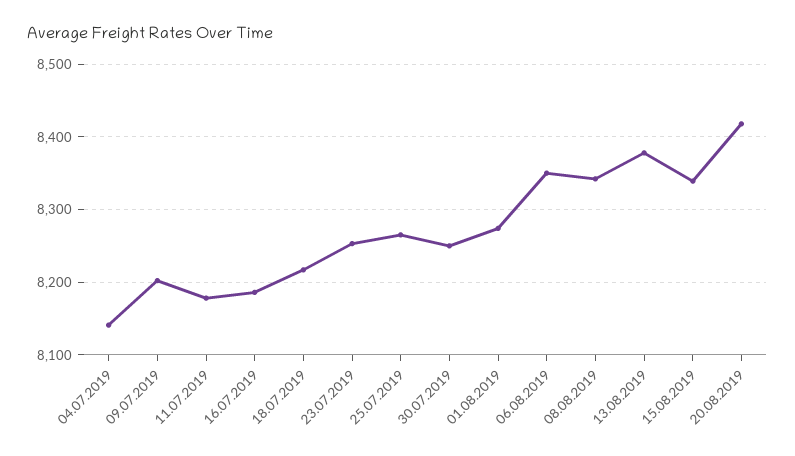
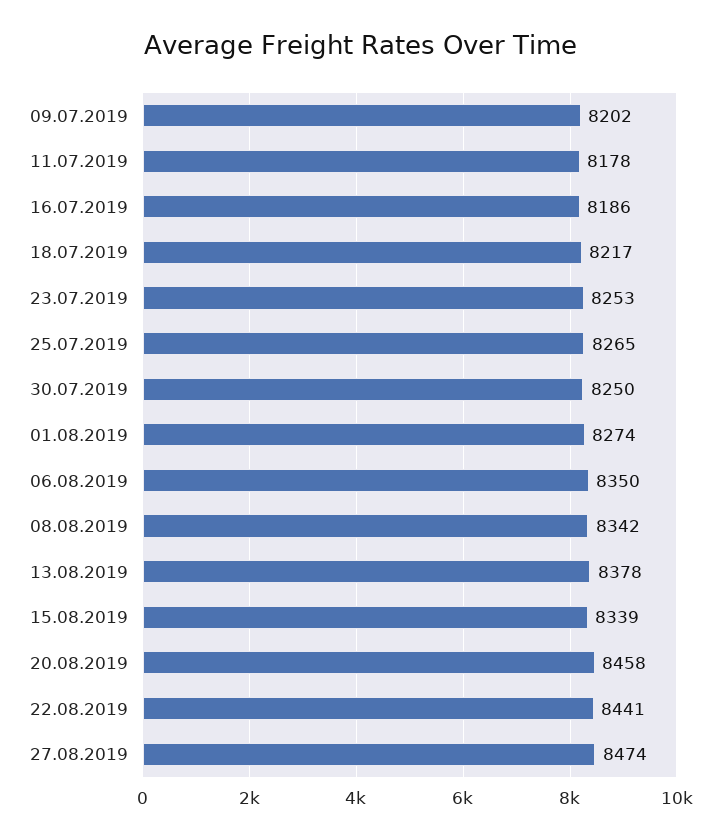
04.07.2019: 8140 -> none
20.08.2019: 8420 -> 8458
22.08.2019: none -> 8441
27.08.2019: none -> 8474

